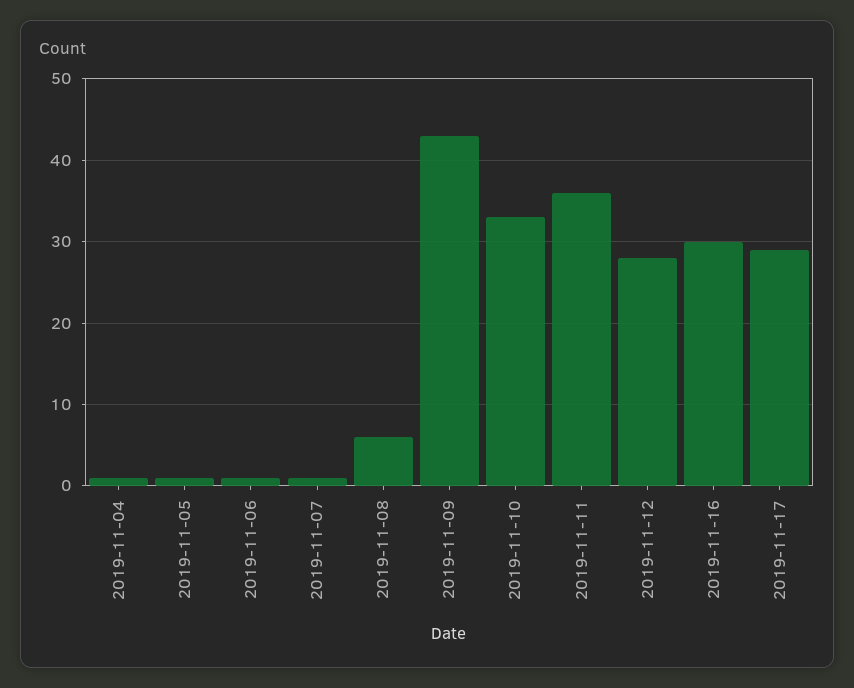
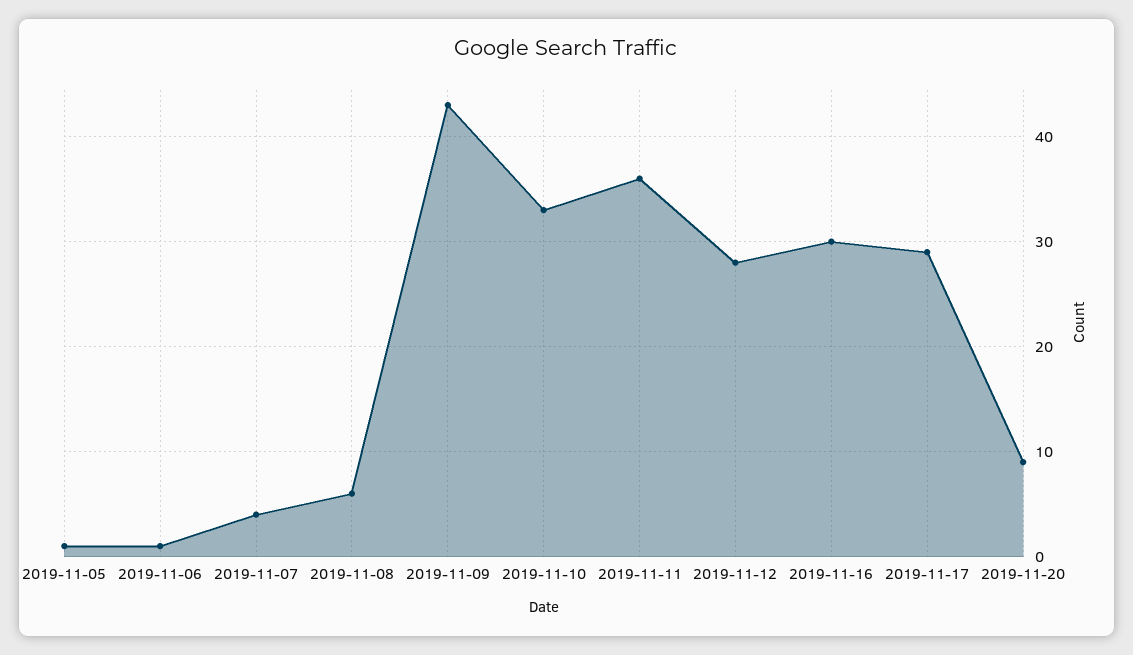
2019-11-04: 1 -> none
2019-11-07: 1 -> 4
2019-11-20: none -> 9

